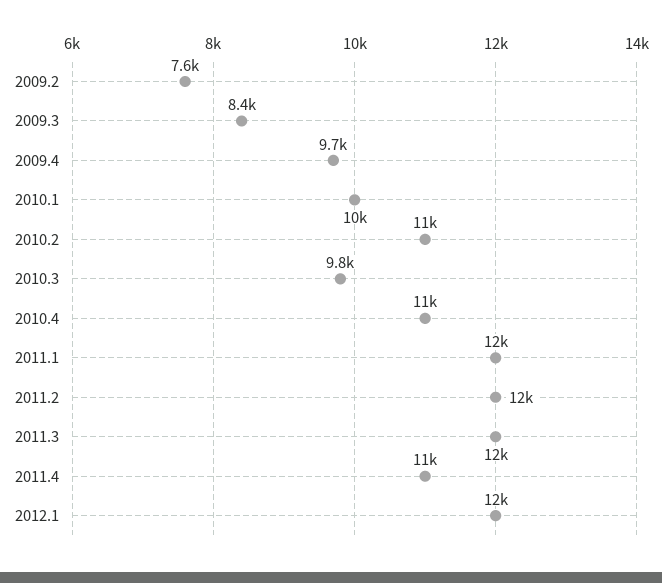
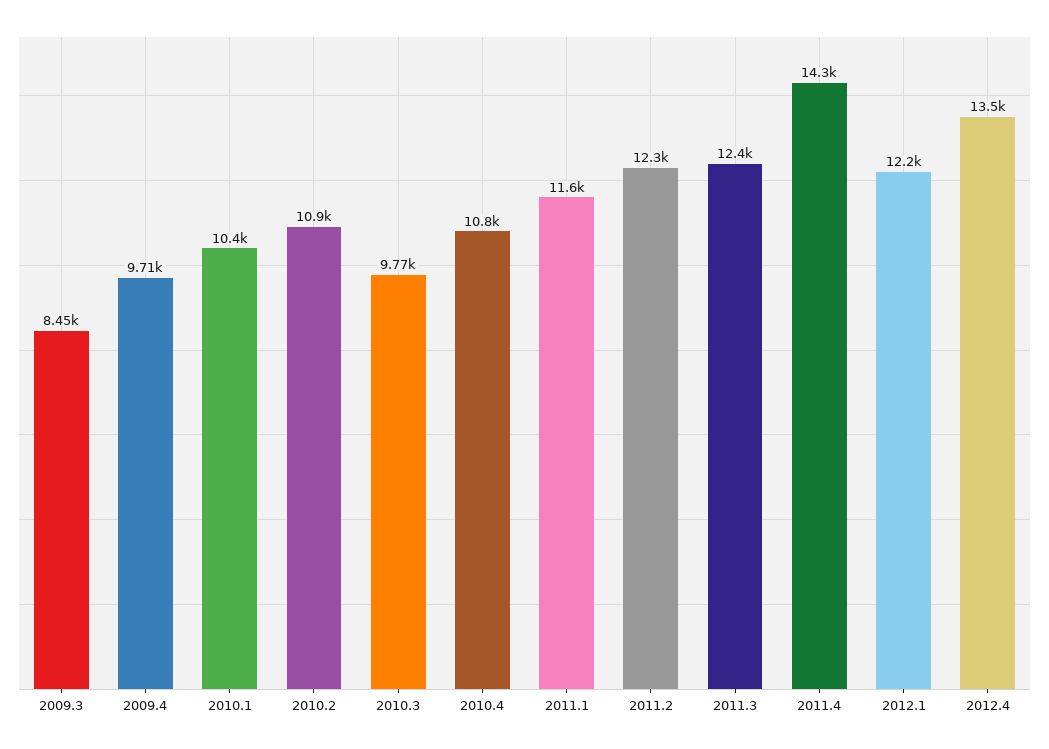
2009.2: 7600 -> none
2011.4: 11000 -> 14300
2012.4: none -> 13500

